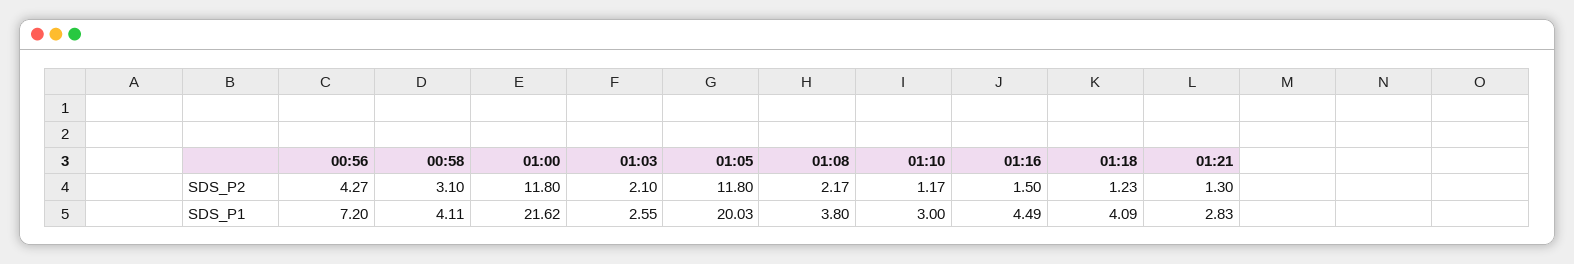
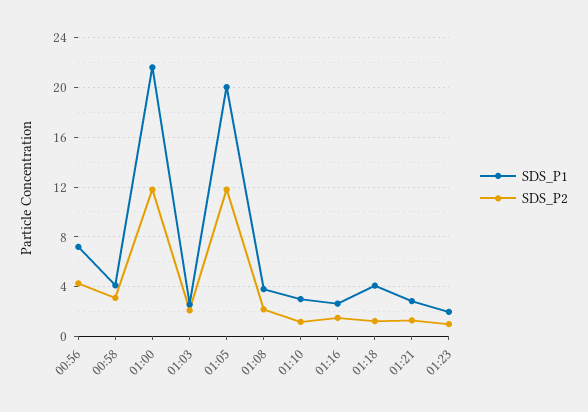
SDS_P1, 01:16: 4.49 -> 2.5
SDS_P1, 01:23: none -> 2
SDS_P2, 01:23: none -> 1

